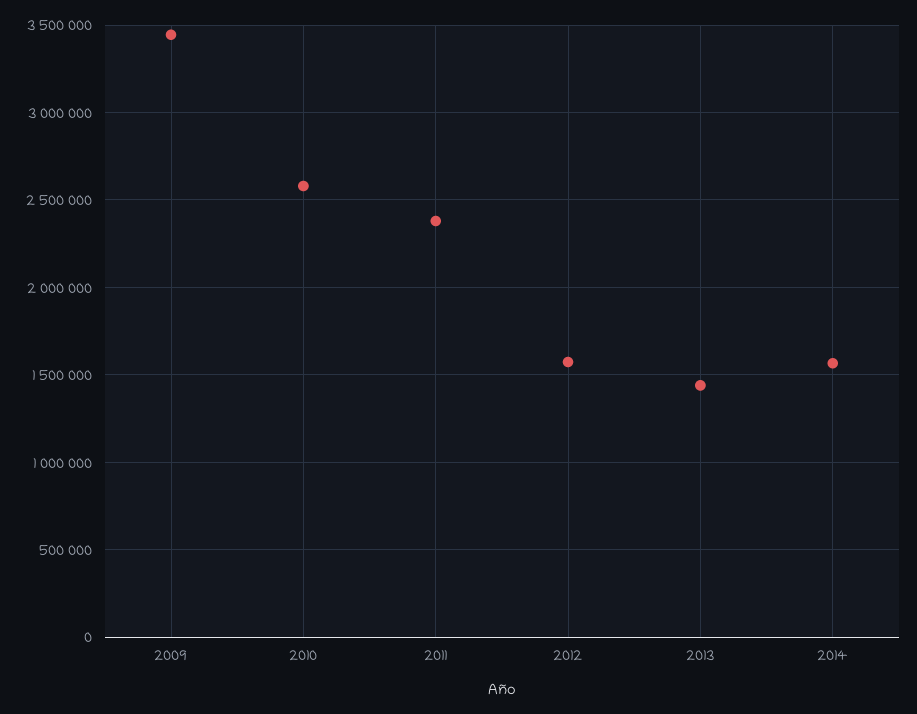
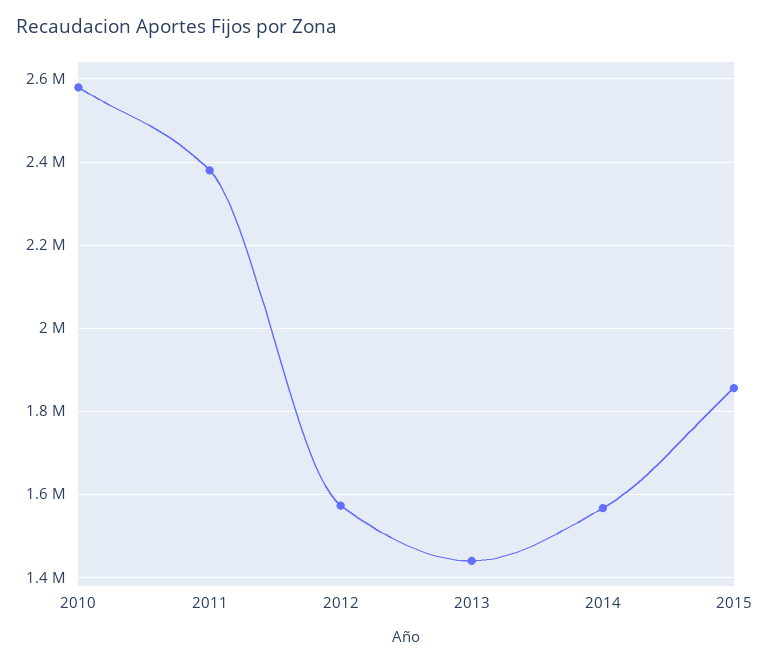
2009: 3450000 -> none
2015: none -> 1860000

